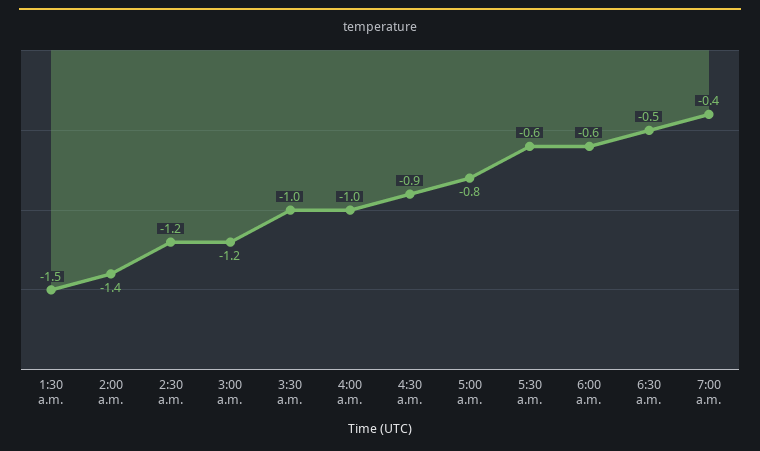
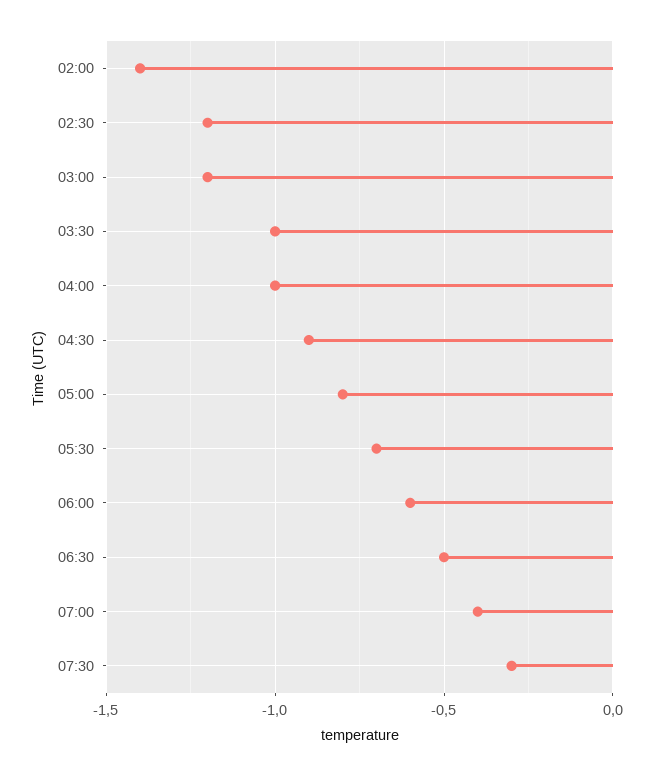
1:30 a.m.: -1.5 -> none
5:30 a.m.: -0.6 -> -0.7
07:30: none -> -0.3

